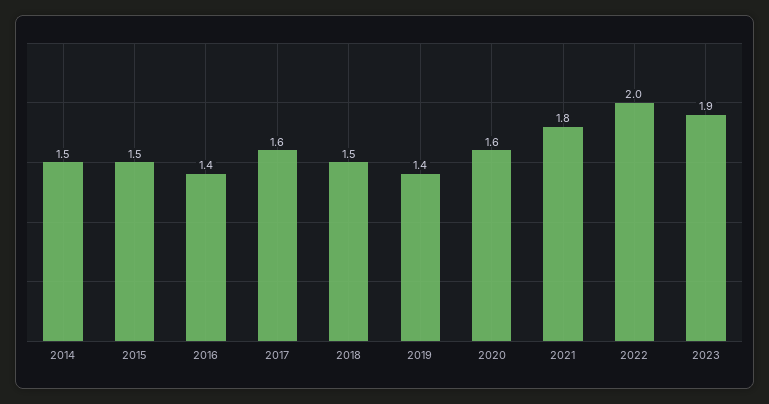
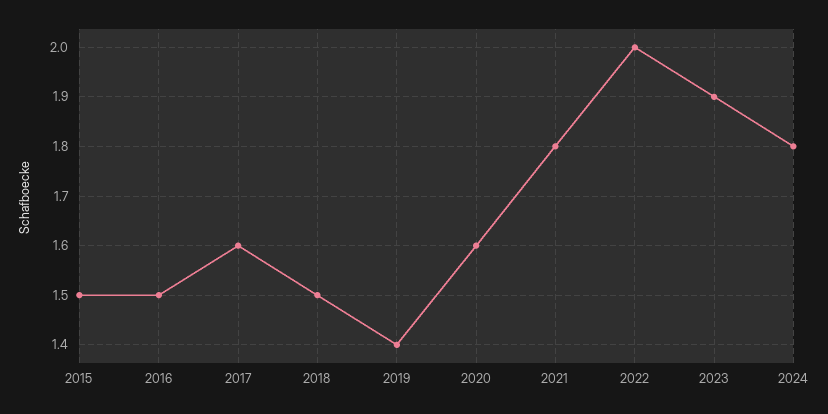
2014: 1.5 -> none
2016: 1.4 -> 1.5
2024: none -> 1.8

